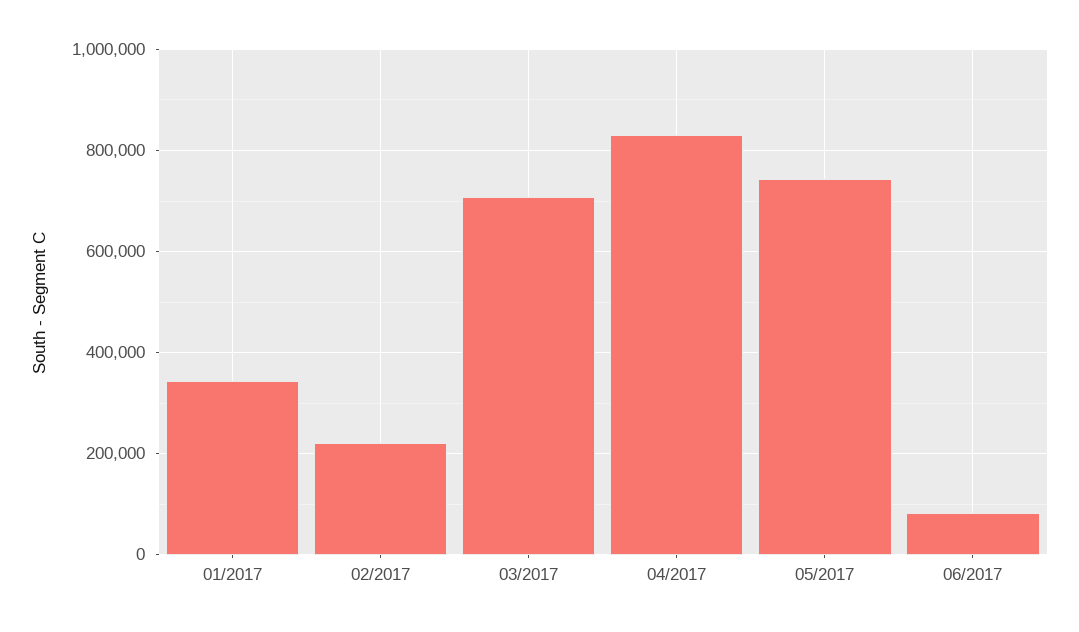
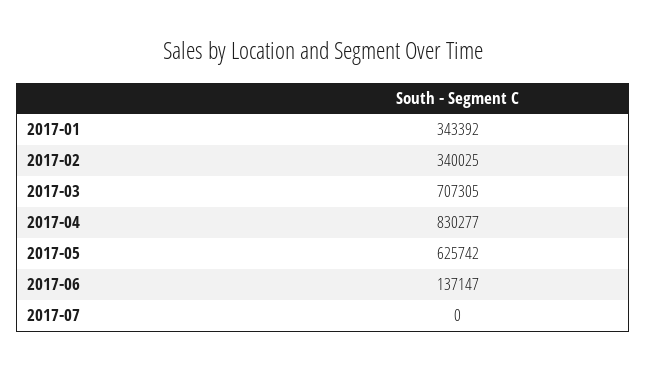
02/2017: 220000 -> 340025
05/2017: 740000 -> 625742
06/2017: 80000 -> 137147
2017-07: none -> 0

